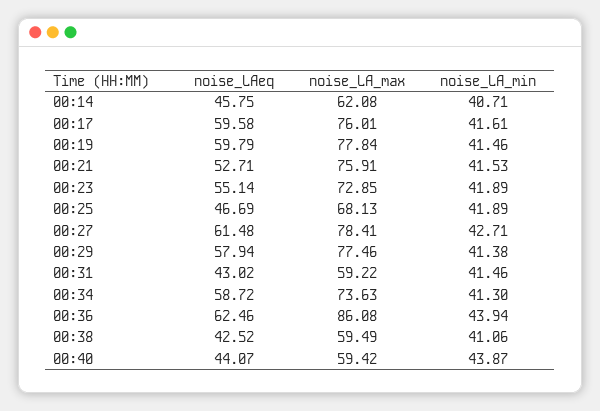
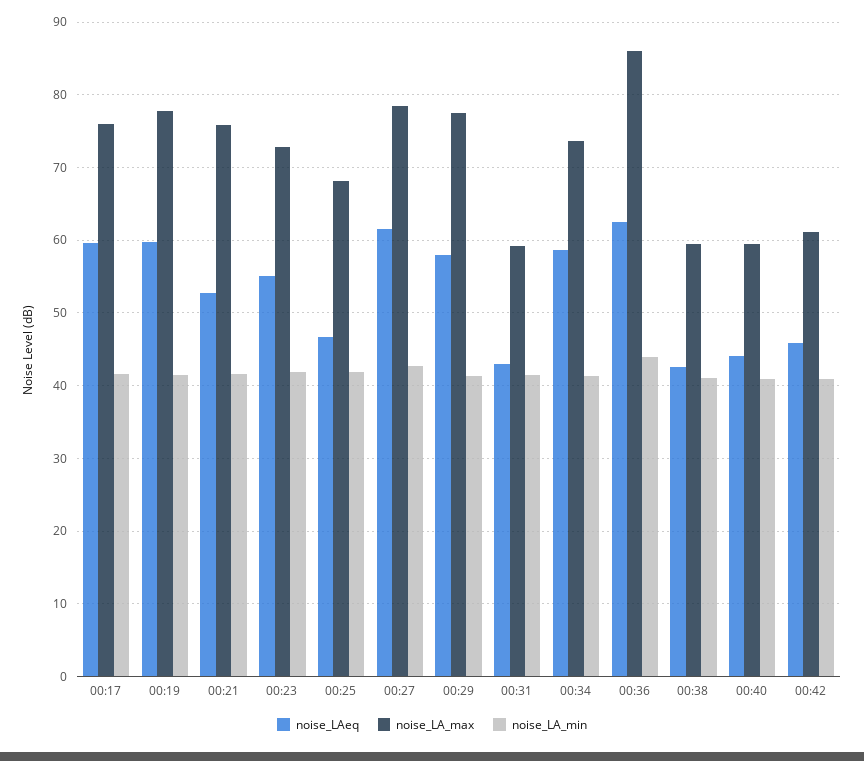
noise_LAeq, 00:14: 45.75 -> none
noise_LA_max, 00:14: 62.08 -> none
noise_LA_min, 00:14: 40.71 -> none
noise_LA_min, 00:40: 43.87 -> 41
noise_LAeq, 00:42: none -> 46
noise_LA_max, 00:42: none -> 61
noise_LA_min, 00:42: none -> 41

